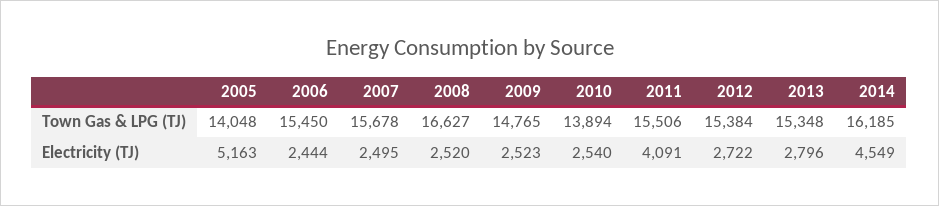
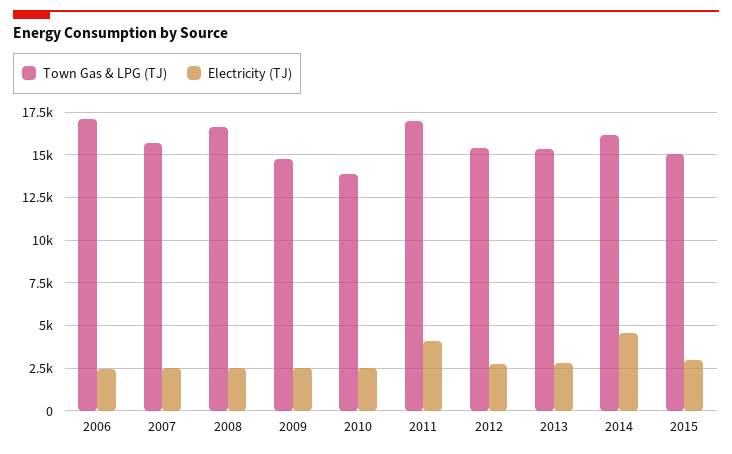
Town Gas & LPG (TJ), 2005: 14048 -> none
Town Gas & LPG (TJ), 2006: 15450 -> 17000
Town Gas & LPG (TJ), 2011: 15506 -> 17000
Electricity (TJ), 2005: 5163 -> none
Town Gas & LPG (TJ), 2015: none -> 15000
Electricity (TJ), 2015: none -> 3000

